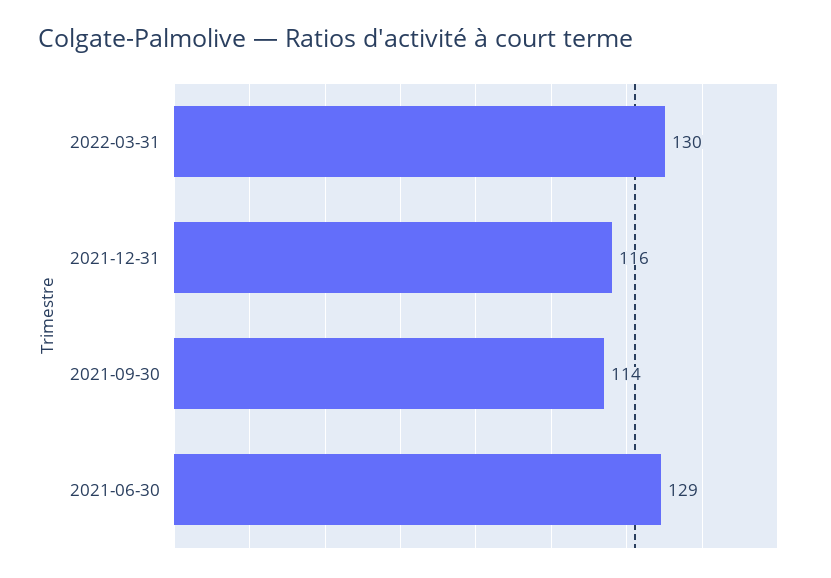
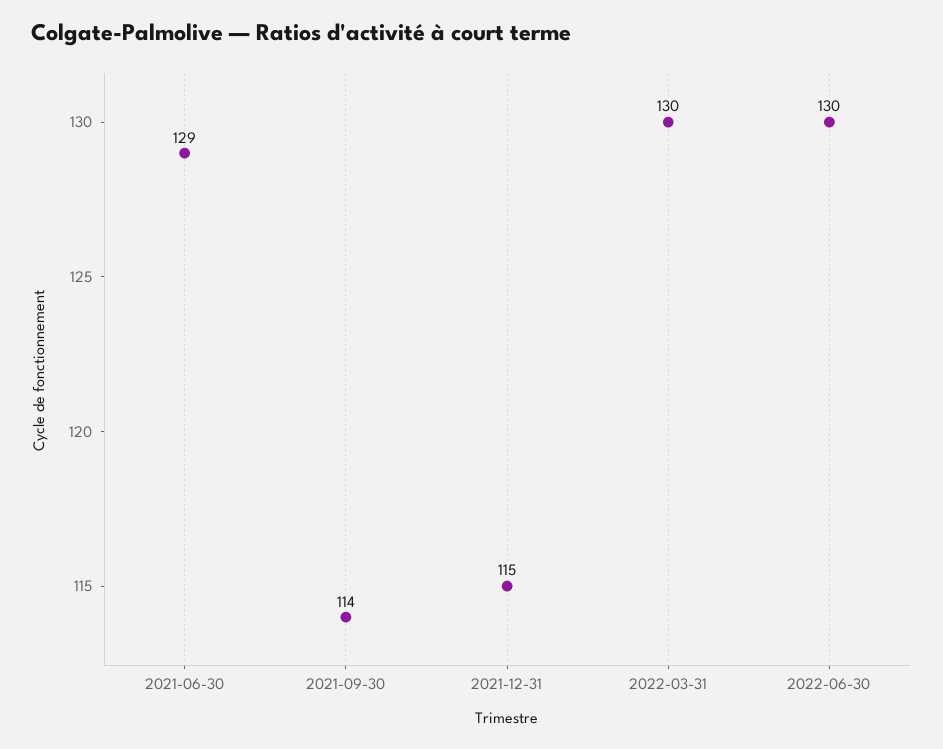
2021-12-31: 116 -> 115
2022-06-30: none -> 130

